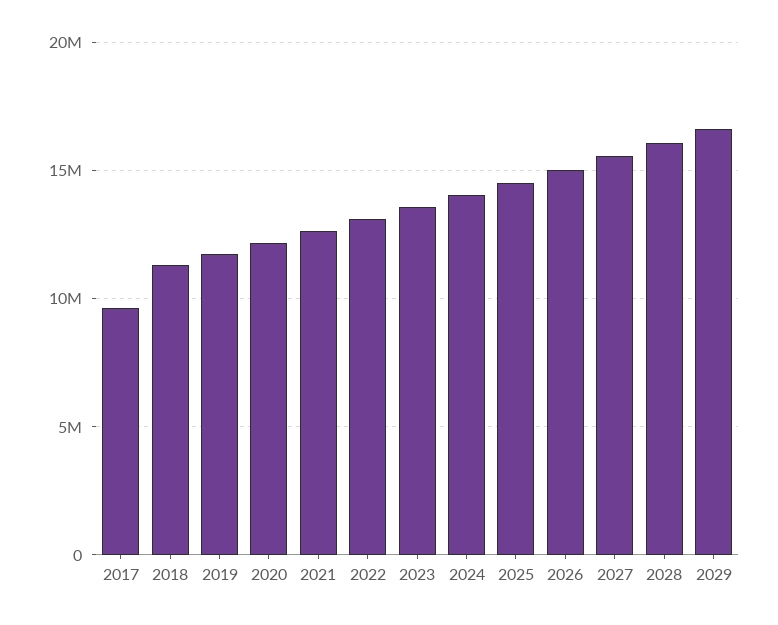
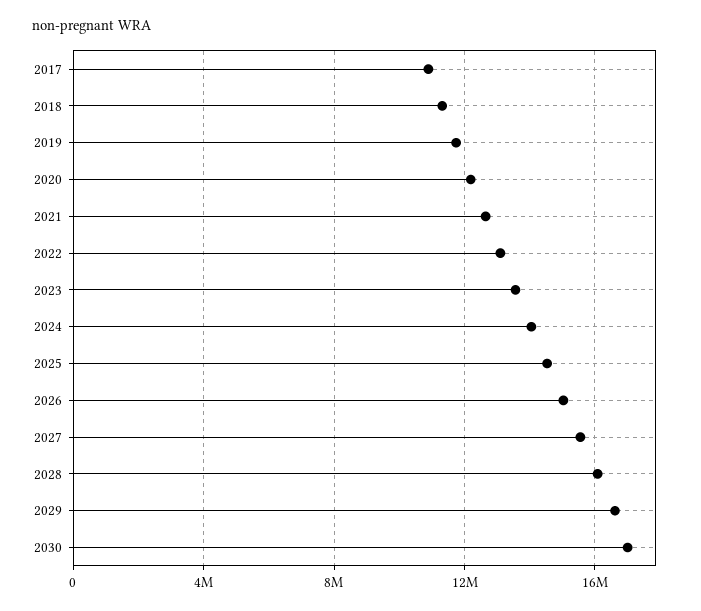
2017: 9500000 -> 11000000
2030: none -> 17000000

